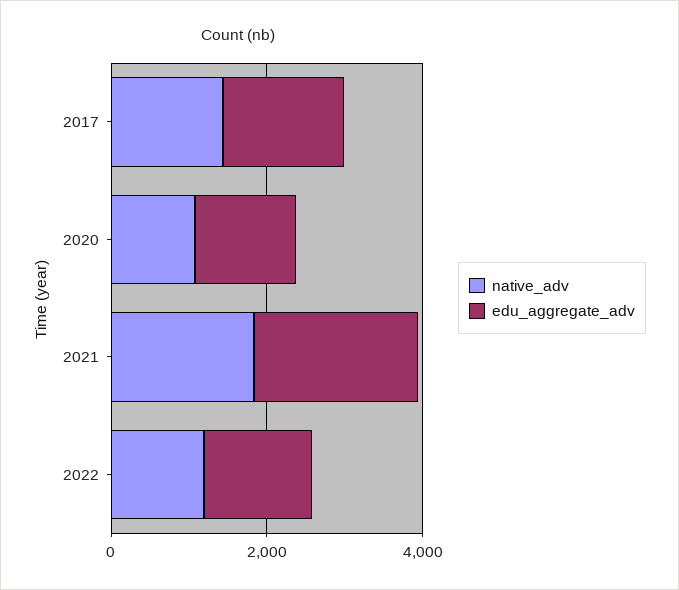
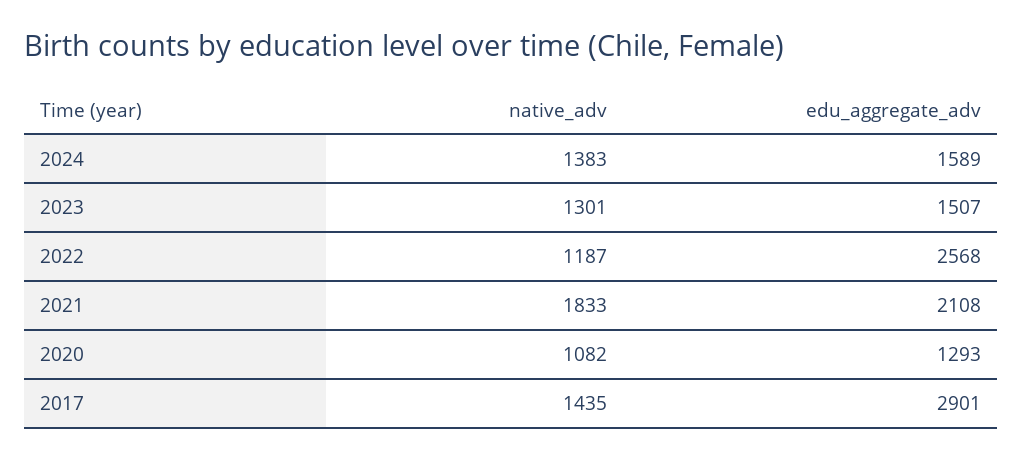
edu_aggregate_adv, 2017: 1500 -> 2901
edu_aggregate_adv, 2022: 1500 -> 2568
native_adv, 2024: none -> 1383
edu_aggregate_adv, 2024: none -> 1589
native_adv, 2023: none -> 1301
edu_aggregate_adv, 2023: none -> 1507

